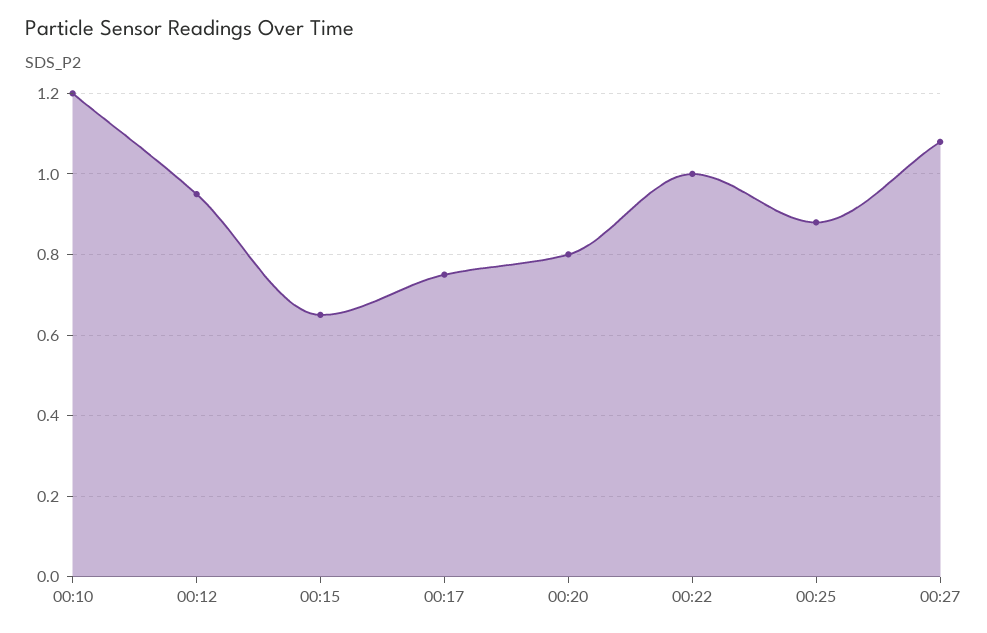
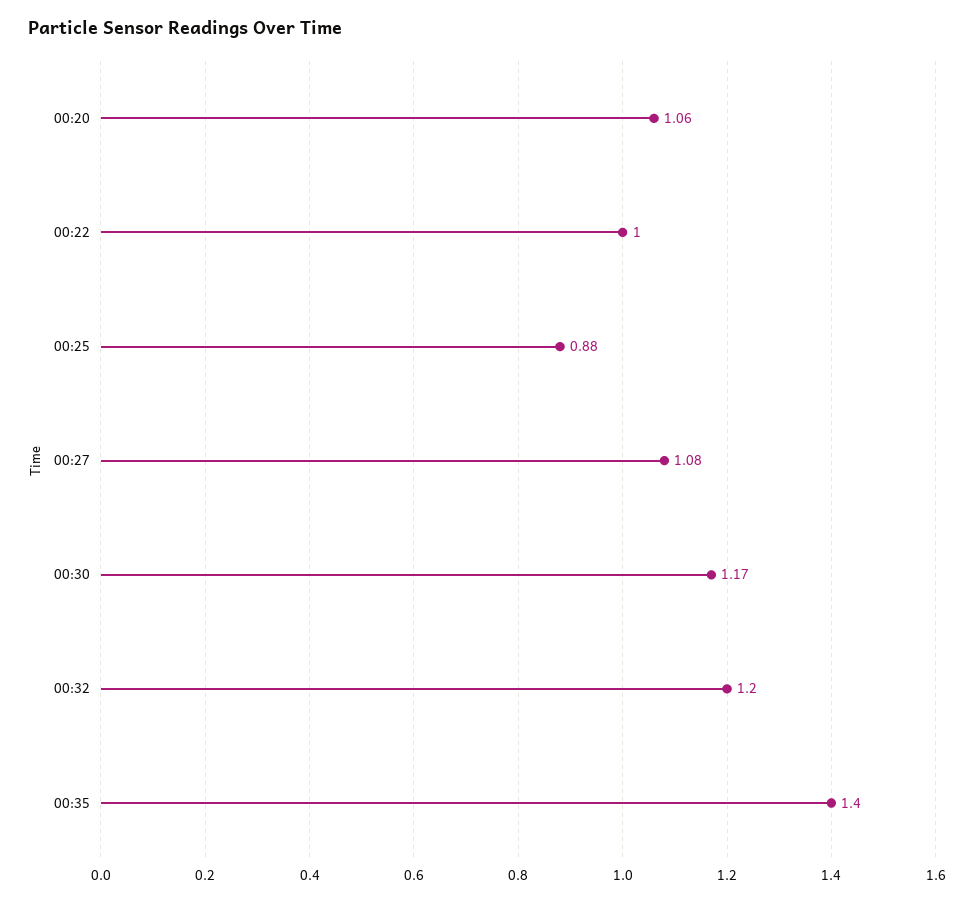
00:10: 1.2 -> none
00:12: 0.95 -> none
00:15: 0.65 -> none
00:17: 0.75 -> none
00:20: 0.8 -> 1.06
00:30: none -> 1.17
00:32: none -> 1.2
00:35: none -> 1.4

